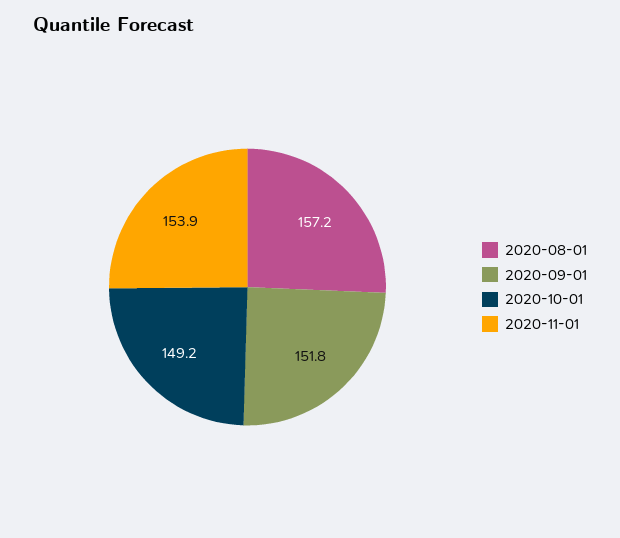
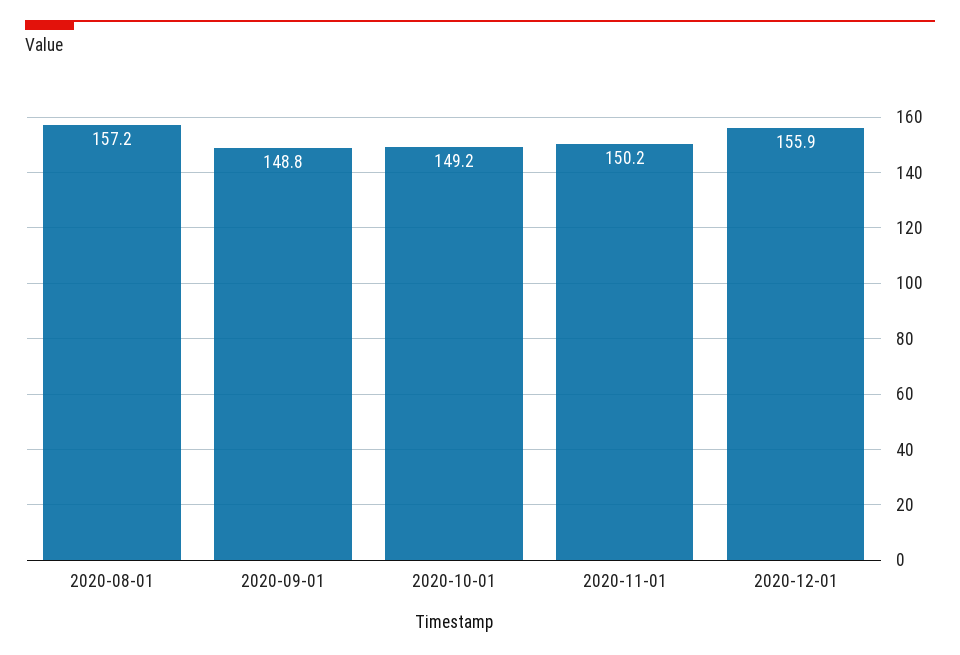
2020-09-01: 151.8 -> 148.8
2020-11-01: 153.9 -> 150.2
2020-12-01: none -> 155.9

